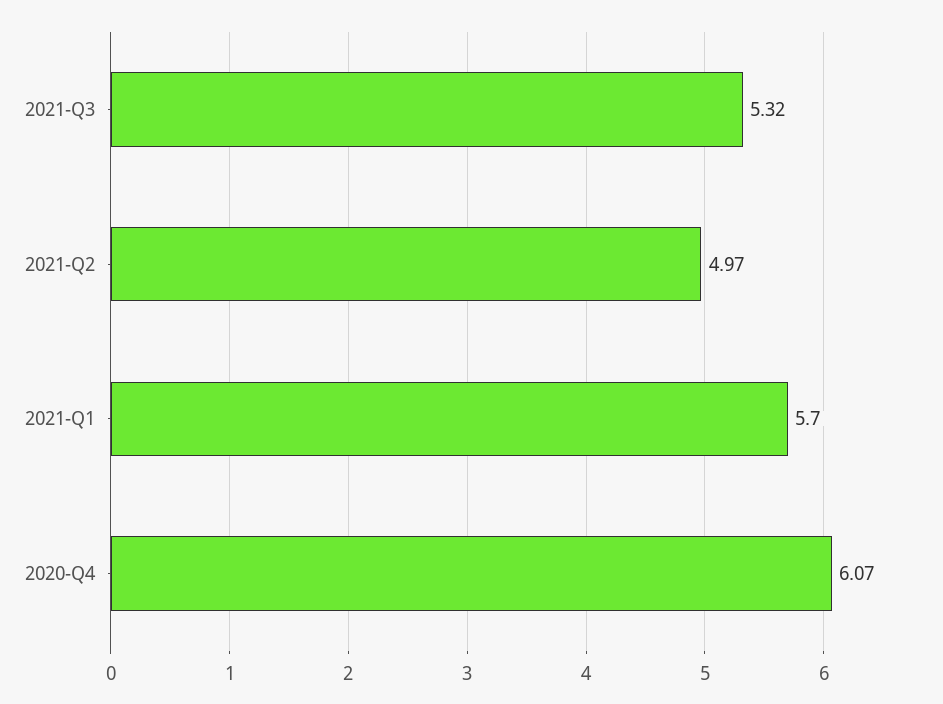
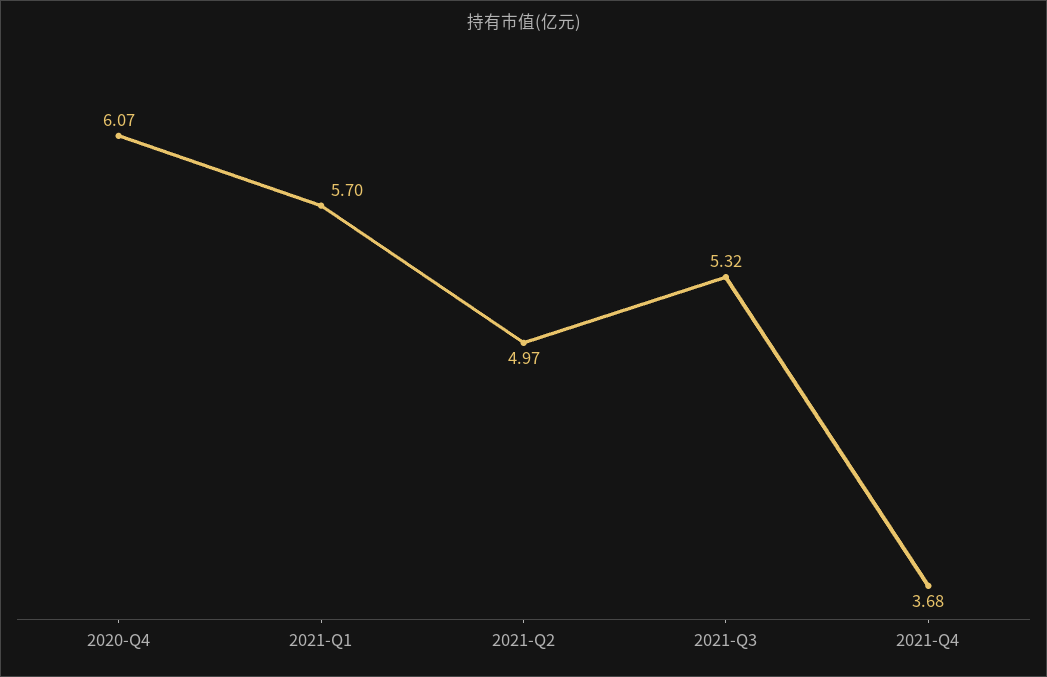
2021-Q4: none -> 3.68

